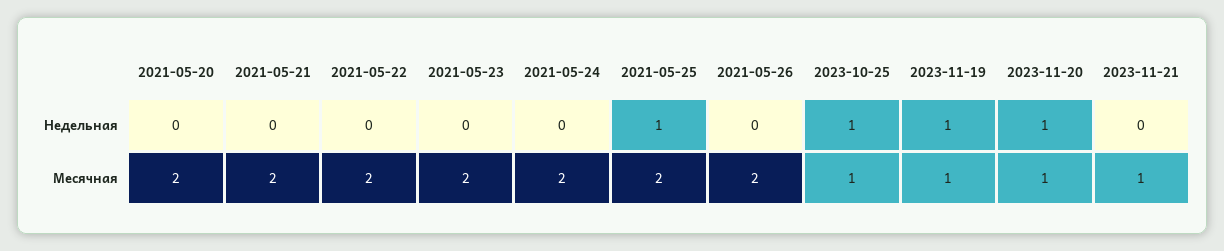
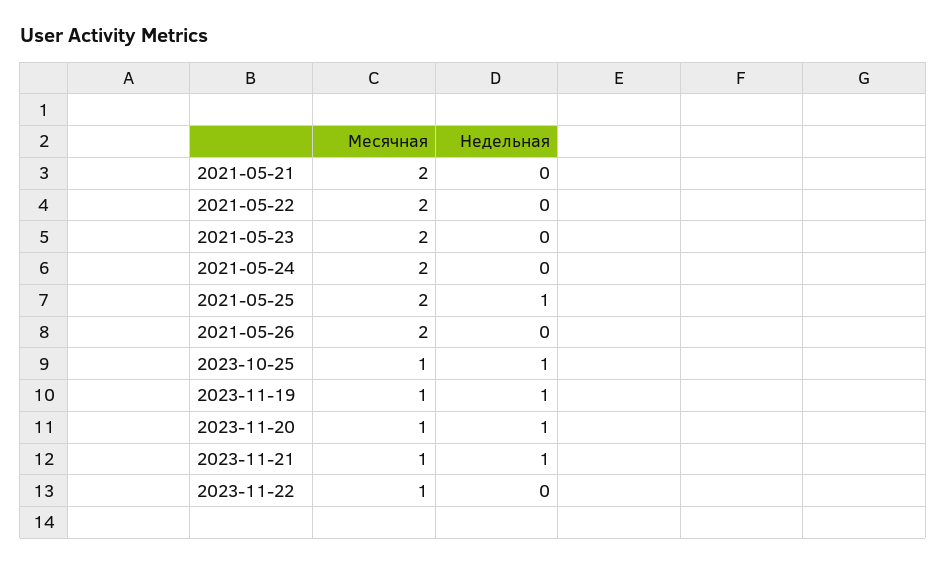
2021-05-20, Недельная: 0 -> none
2023-11-21, Недельная: 0 -> 1
2021-05-20, Месячная: 2 -> none
2023-11-22, Месячная: none -> 1
2023-11-22, Недельная: none -> 0

